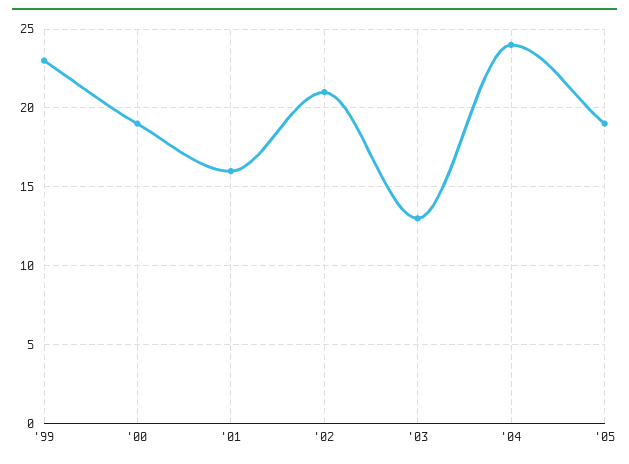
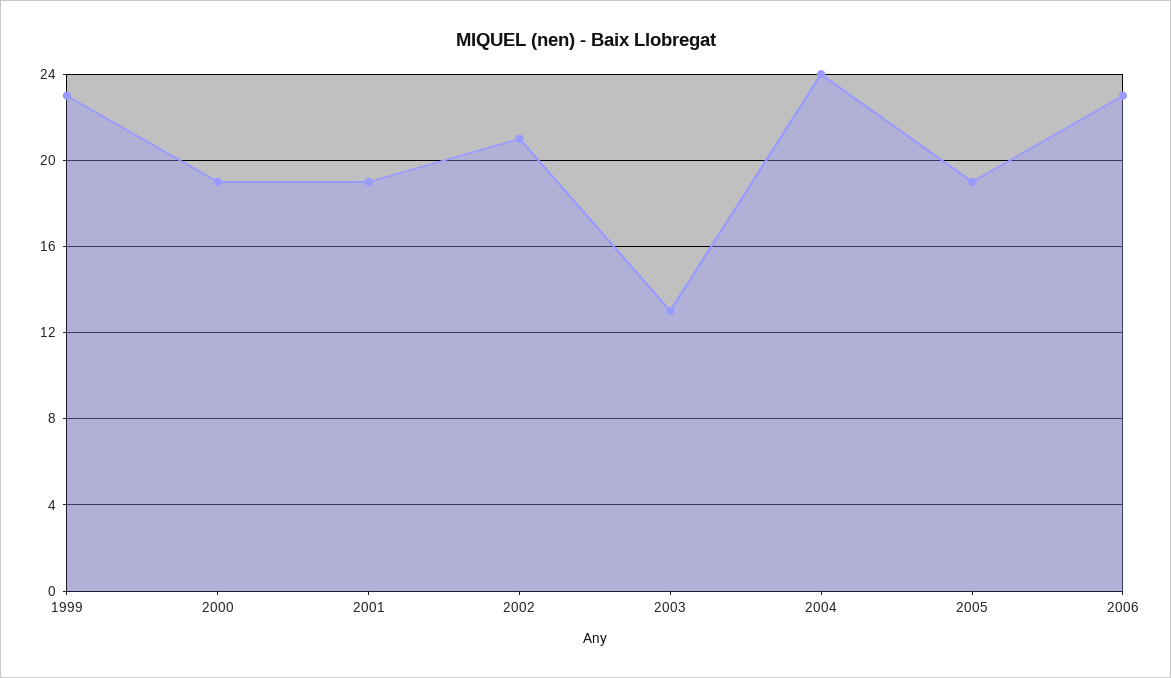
'01: 16 -> 19
2006: none -> 23

